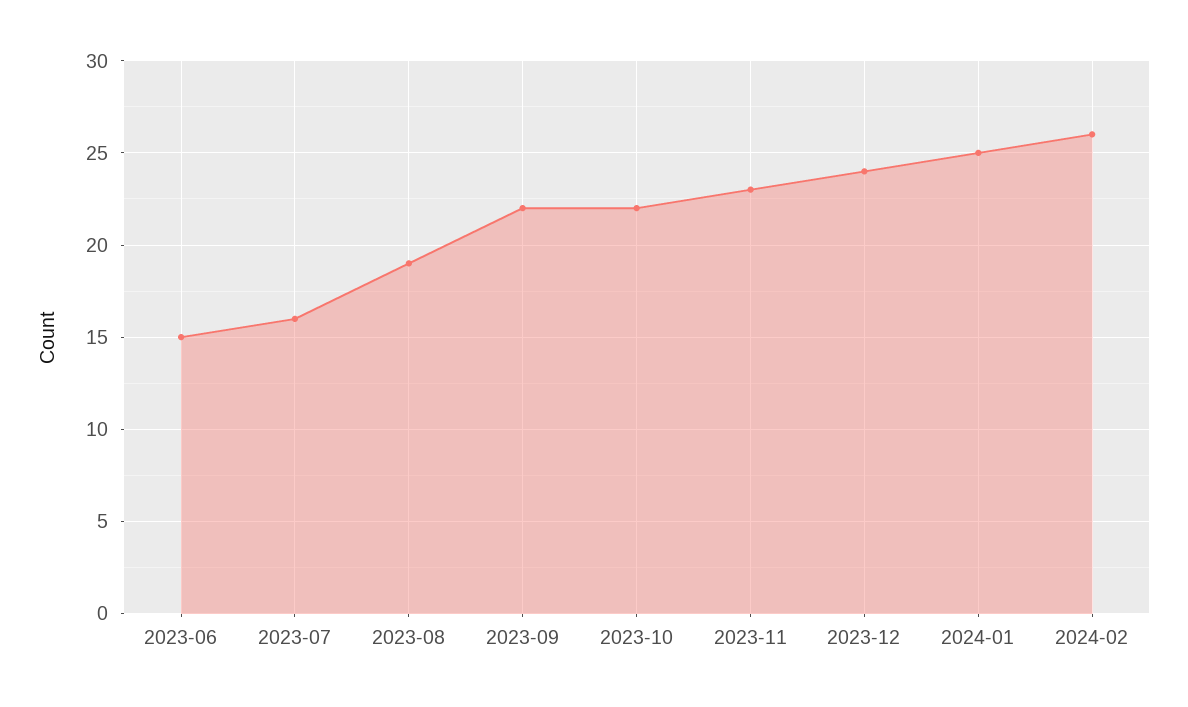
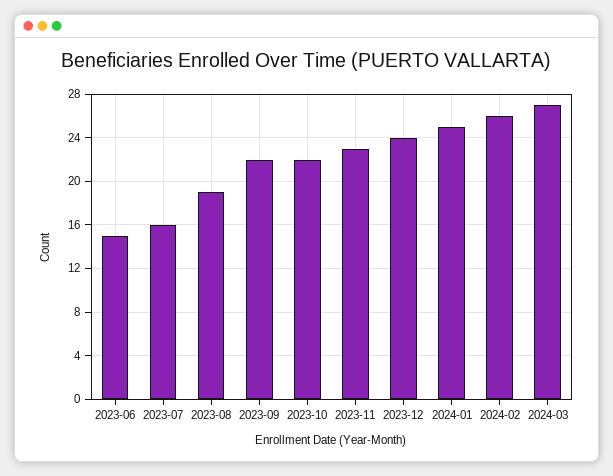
2024-03: none -> 27

